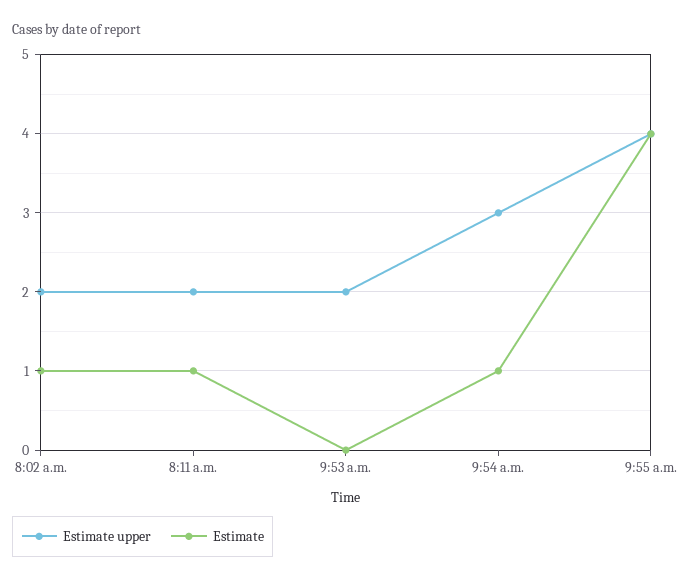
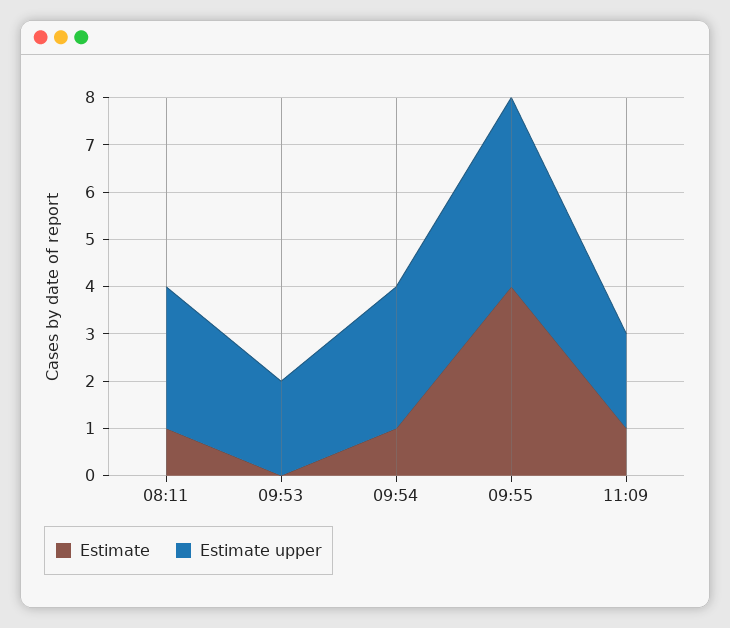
Estimate upper, 8:02 a.m.: 2 -> none
Estimate, 8:02 a.m.: 1 -> none
Estimate upper, 8:11 a.m.: 2 -> 3
Estimate, 11:09: none -> 1
Estimate upper, 11:09: none -> 2

